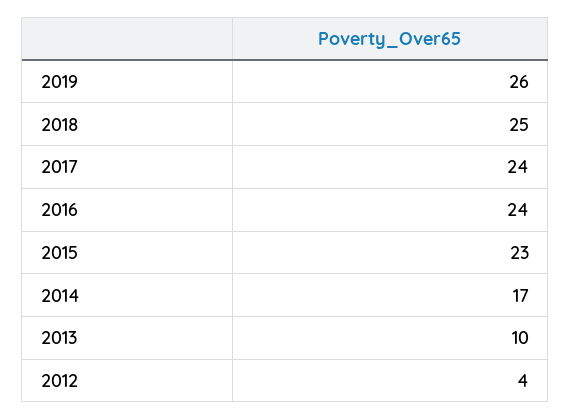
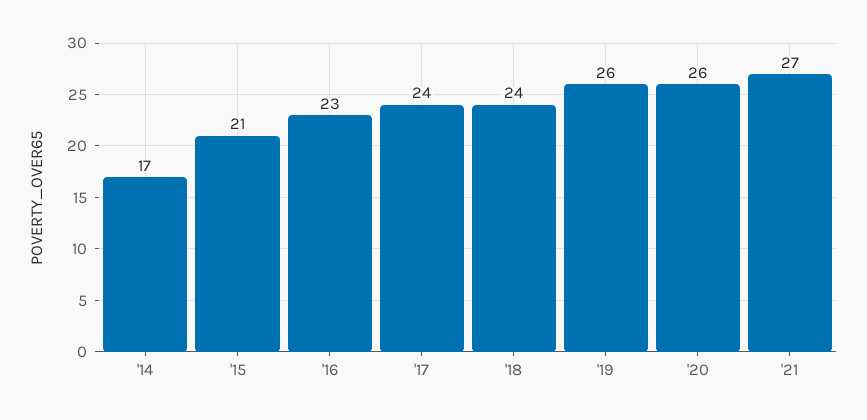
2018: 25 -> 24
2016: 24 -> 23
2015: 23 -> 21
2013: 10 -> none
2012: 4 -> none
'20: none -> 26
'21: none -> 27

